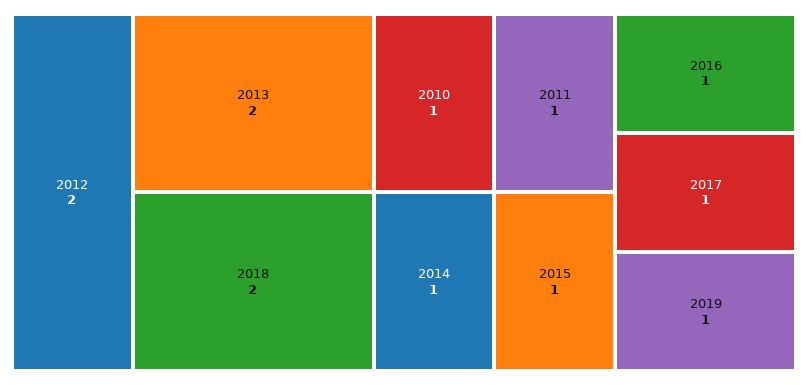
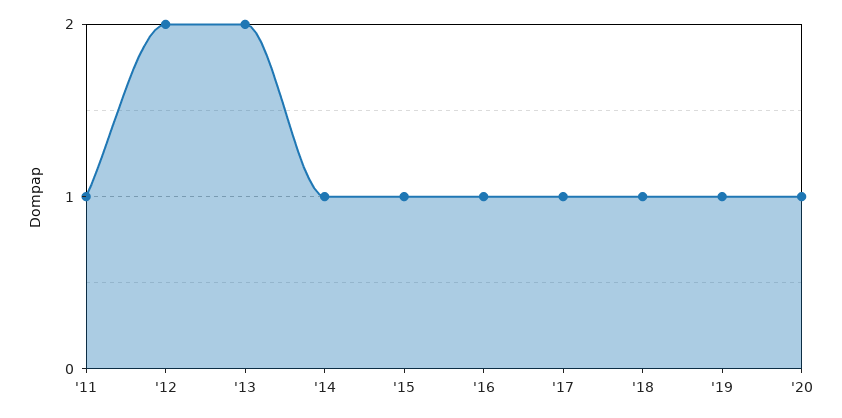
2018: 2 -> 1
2010: 1 -> none
'20: none -> 1

